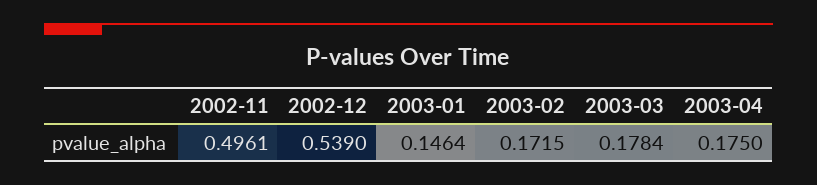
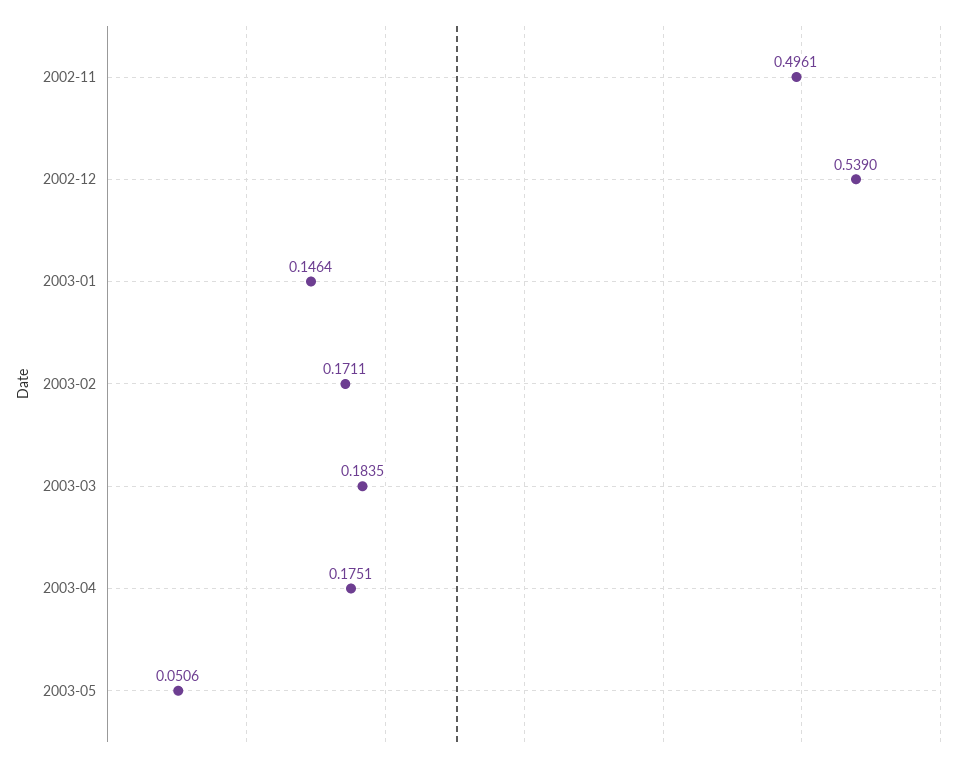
2003-02: 0.1715 -> 0.1711
2003-03: 0.1784 -> 0.1835
2003-04: 0.175 -> 0.1751
2003-05: none -> 0.0506

